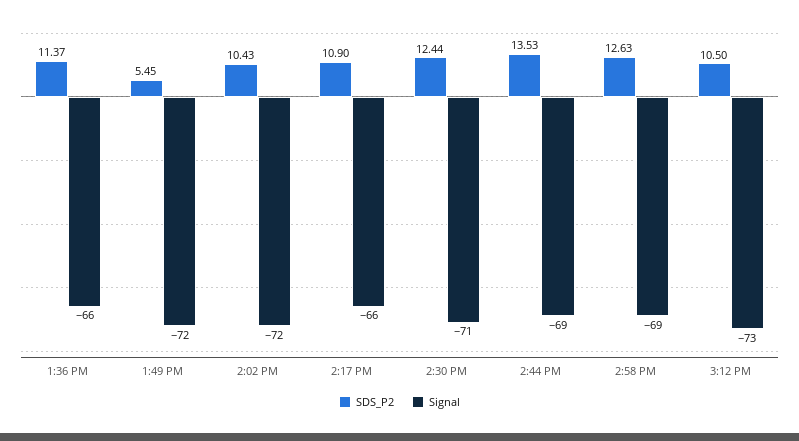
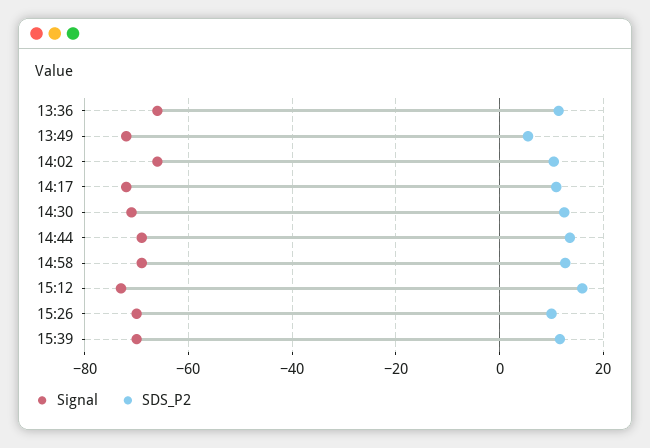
Signal, 2:02 PM: -72 -> -66
Signal, 2:17 PM: -66 -> -72
SDS_P2, 3:12 PM: 10.5 -> 16
Signal, 15:26: none -> -70
SDS_P2, 15:26: none -> 10
Signal, 15:39: none -> -70
SDS_P2, 15:39: none -> 12

